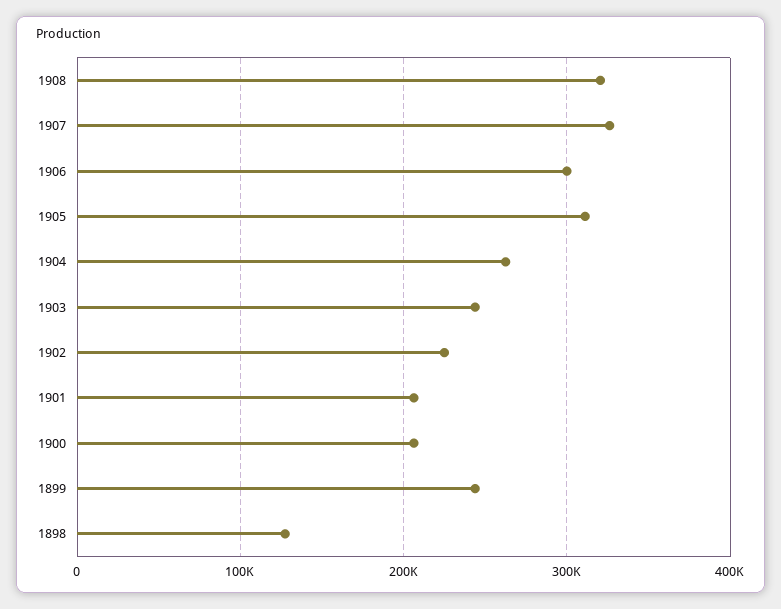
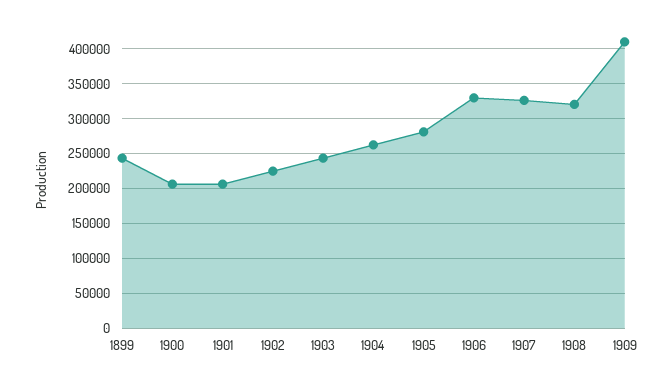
1906: 300000 -> 330000
1905: 310000 -> 280000
1898: 130000 -> none
1909: none -> 410000

